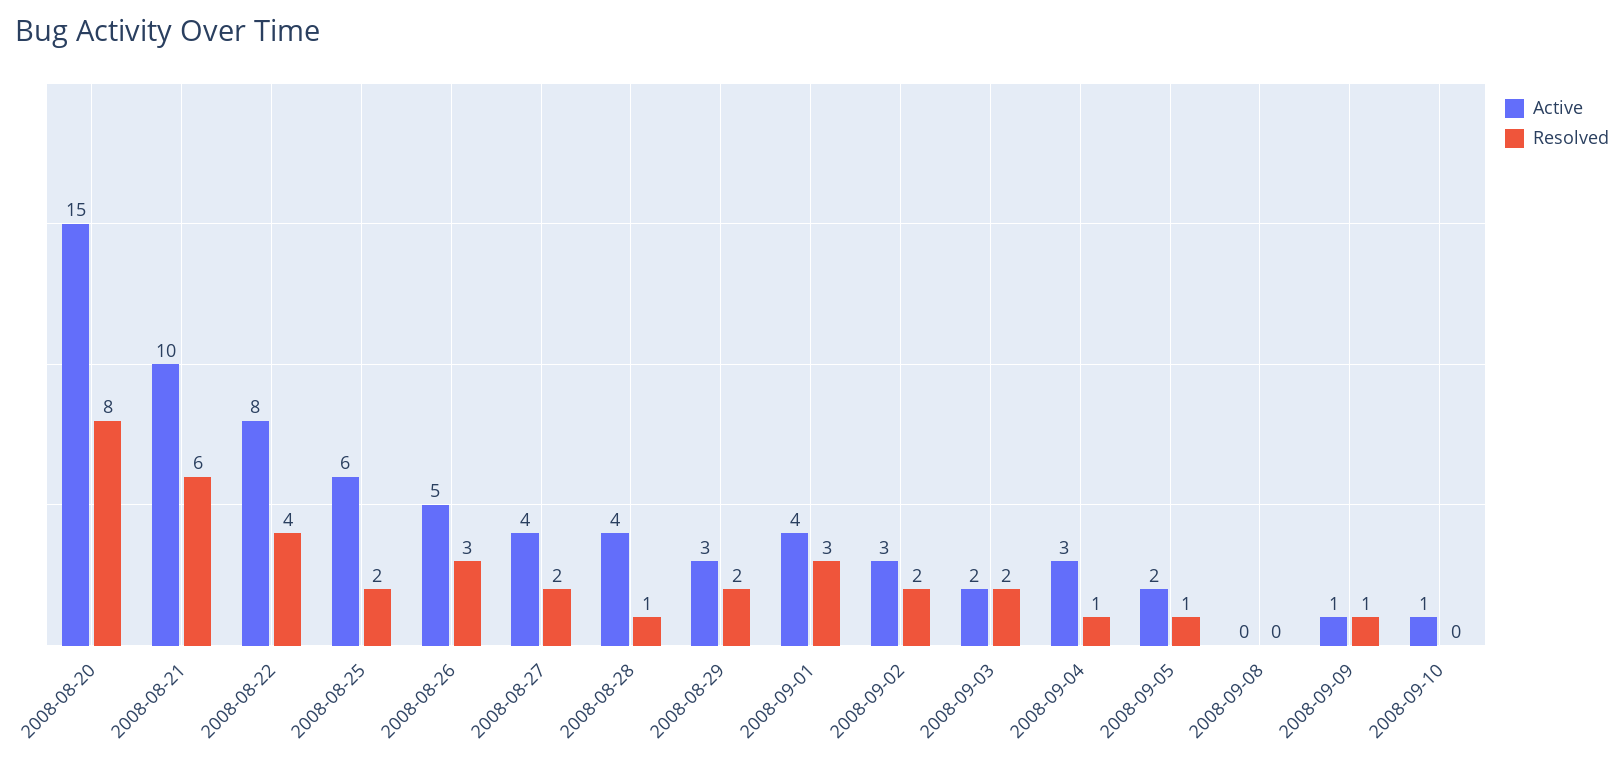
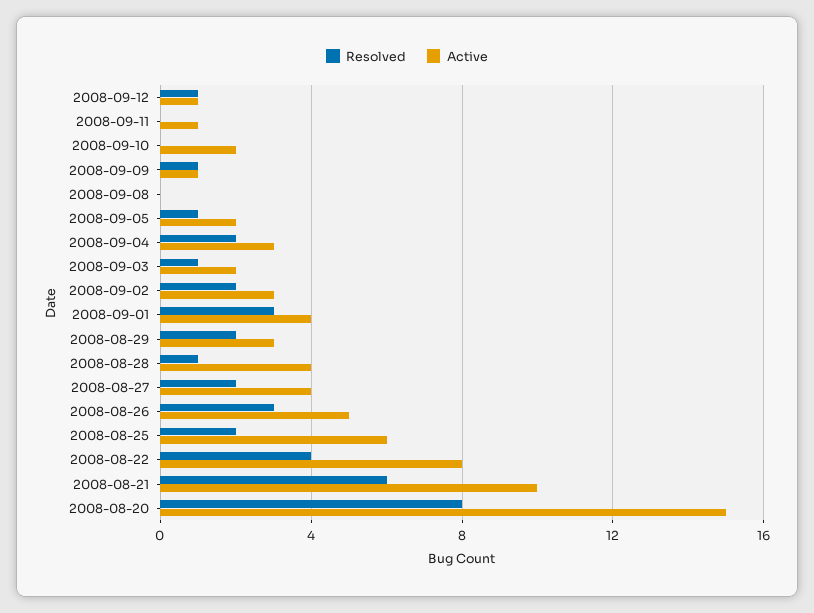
Resolved, 2008-09-03: 2 -> 1
Resolved, 2008-09-04: 1 -> 2
Active, 2008-09-10: 1 -> 2
Resolved, 2008-09-12: none -> 1
Active, 2008-09-12: none -> 1
Resolved, 2008-09-11: none -> 0
Active, 2008-09-11: none -> 1

